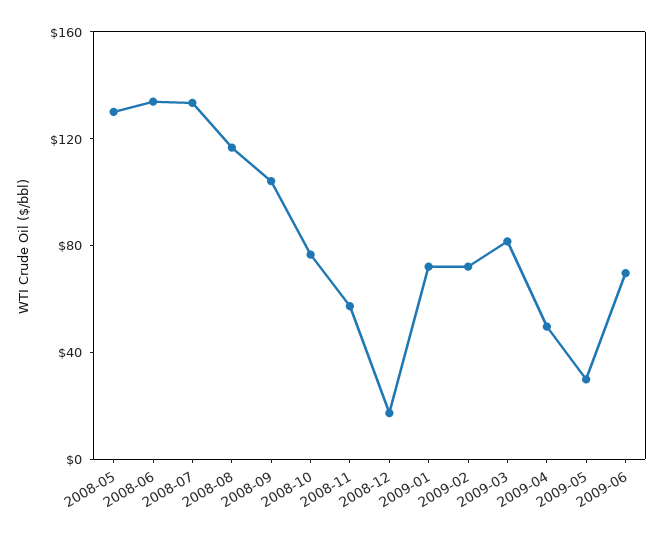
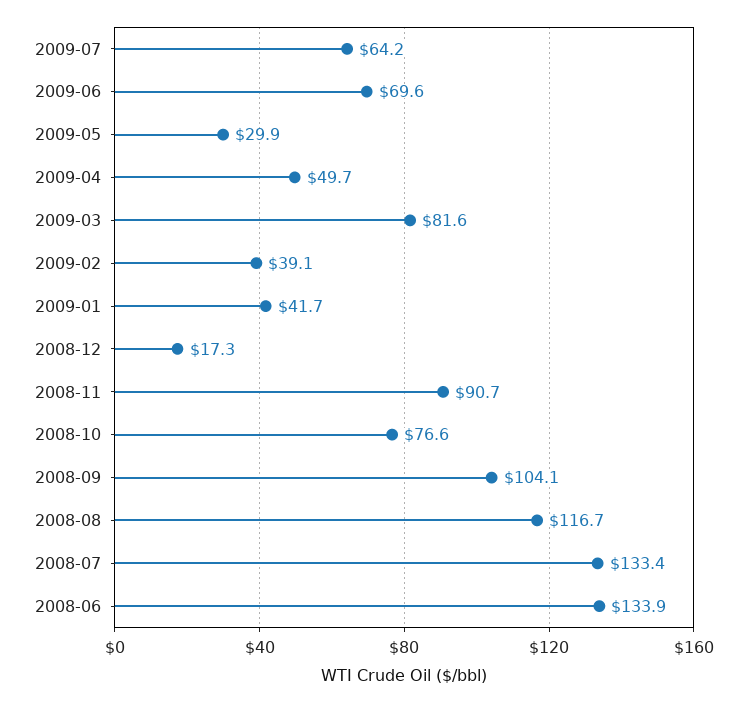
2008-05: 130 -> none
2008-11: 60 -> 90.7
2009-01: 70 -> 41.7
2009-02: 70 -> 39.1
2009-07: none -> 64.2

